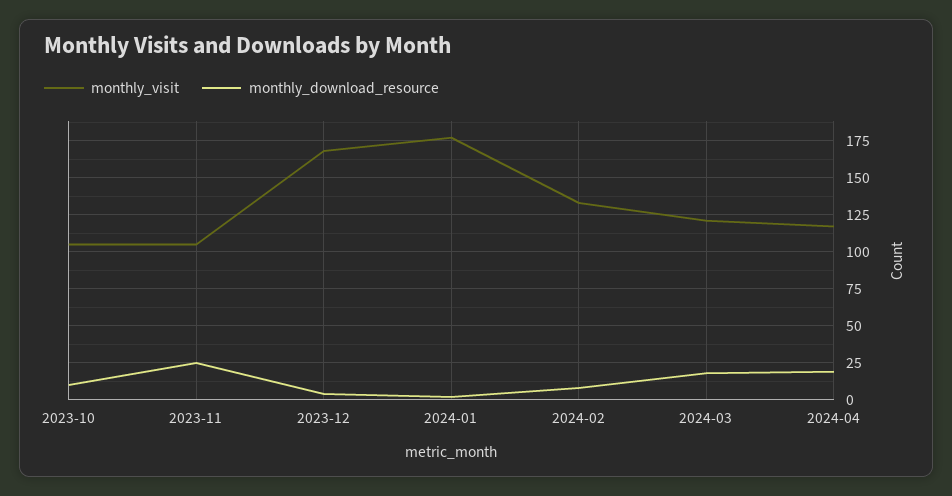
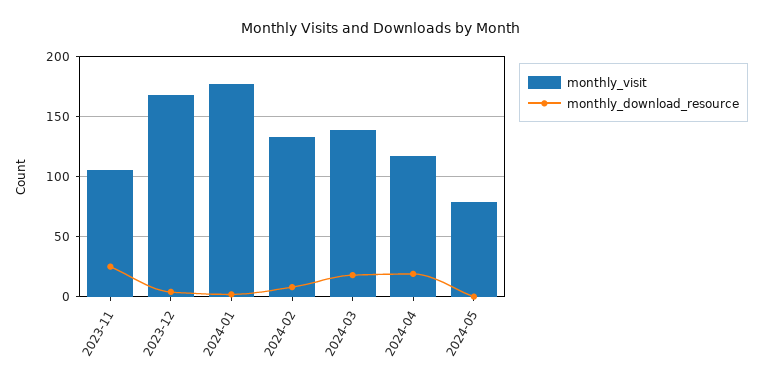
monthly_visit, 2023-10: 105 -> none
monthly_download_resource, 2023-10: 10 -> none
monthly_visit, 2024-03: 120 -> 140
monthly_visit, 2024-05: none -> 80
monthly_download_resource, 2024-05: none -> 0

